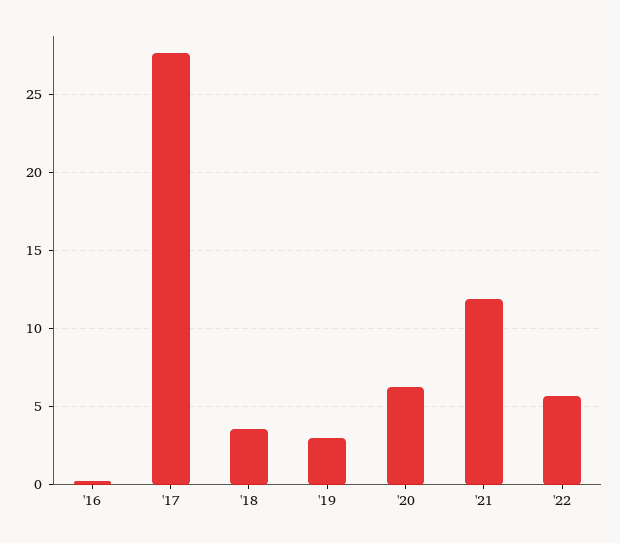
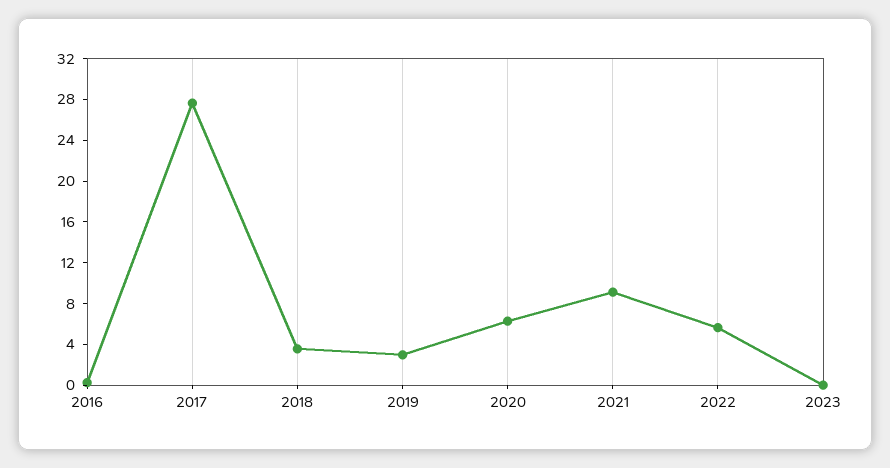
'21: 12 -> 9
2023: none -> 0

